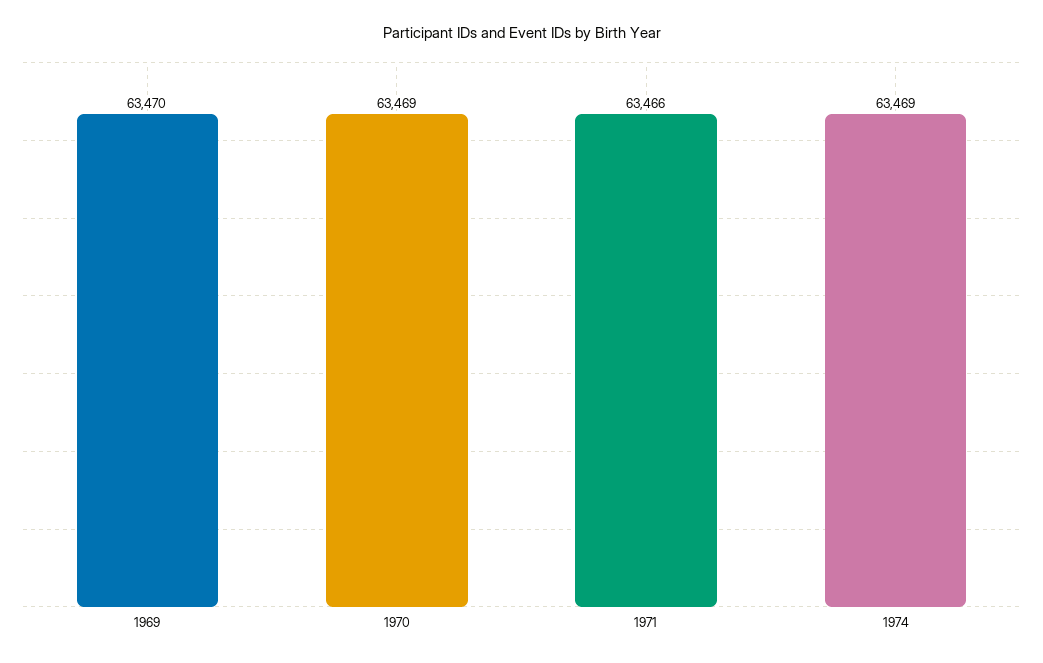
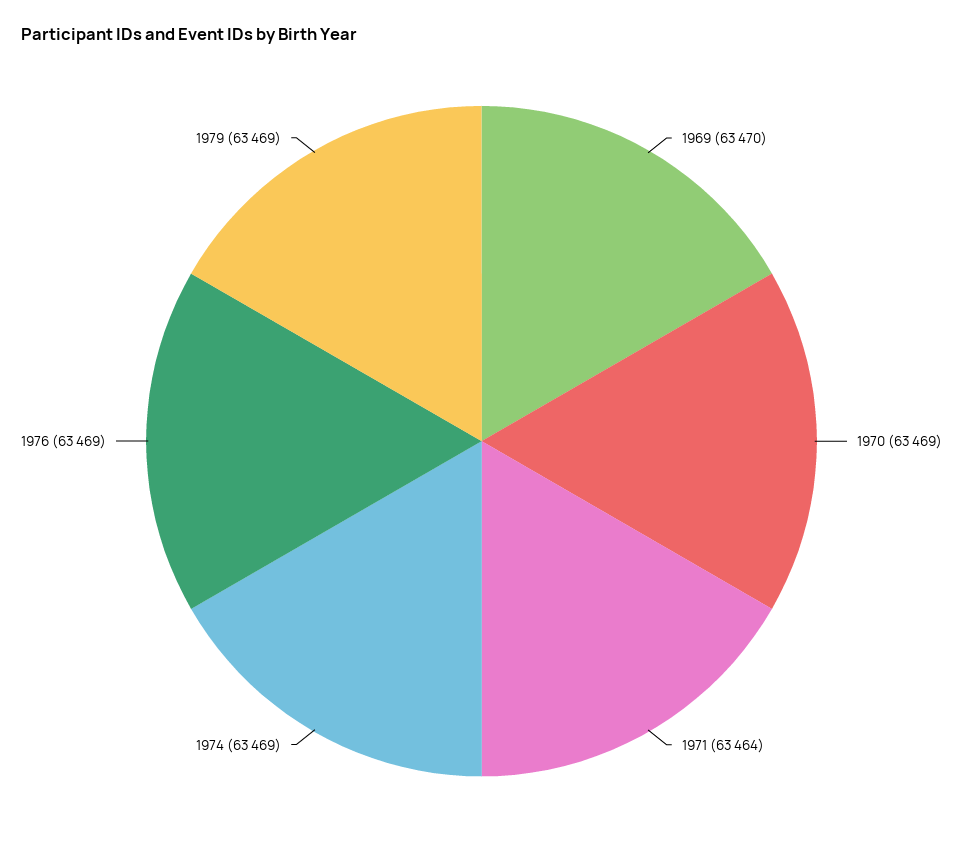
1971: 63466 -> 63464
1976: none -> 63469
1979: none -> 63469

